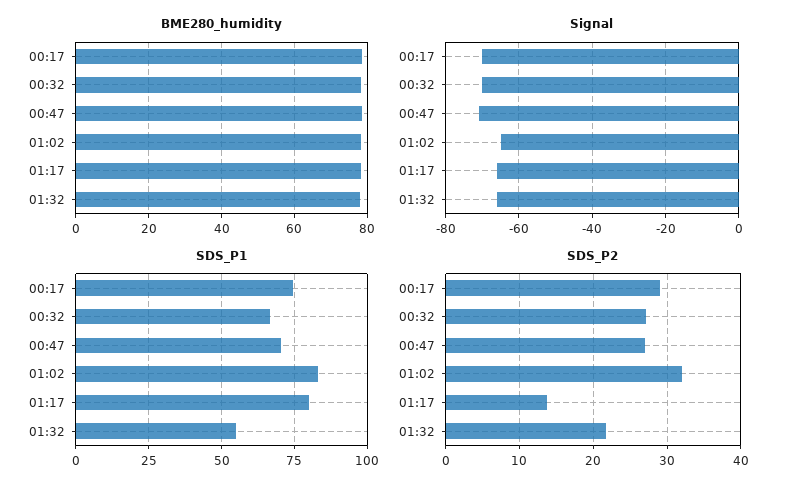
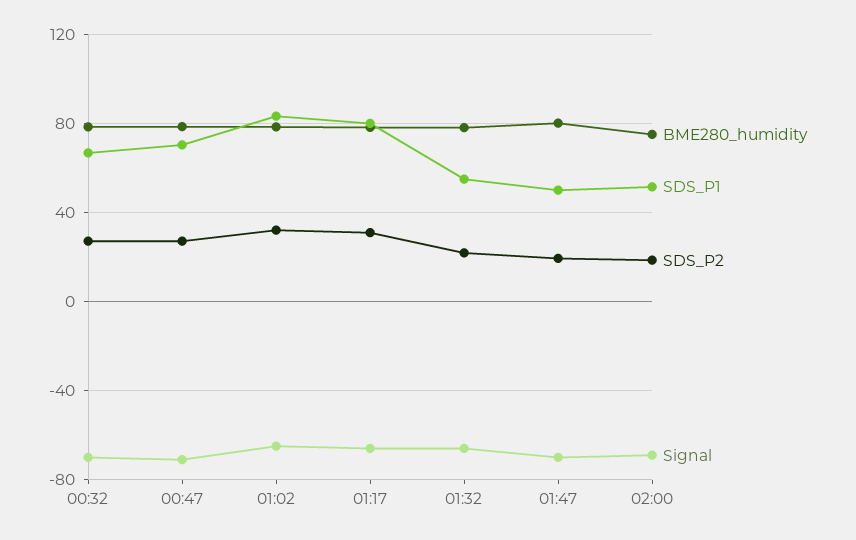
BME280_humidity, 00:17: 78 -> none
Signal, 00:17: -70 -> none
SDS_P1, 00:17: 75 -> none
SDS_P2, 00:17: 29 -> none
SDS_P2, 01:17: 14 -> 30
BME280_humidity, 01:47: none -> 80
SDS_P1, 01:47: none -> 50
SDS_P2, 01:47: none -> 20
Signal, 01:47: none -> -70
BME280_humidity, 02:00: none -> 75
SDS_P1, 02:00: none -> 50
SDS_P2, 02:00: none -> 20
Signal, 02:00: none -> -70

